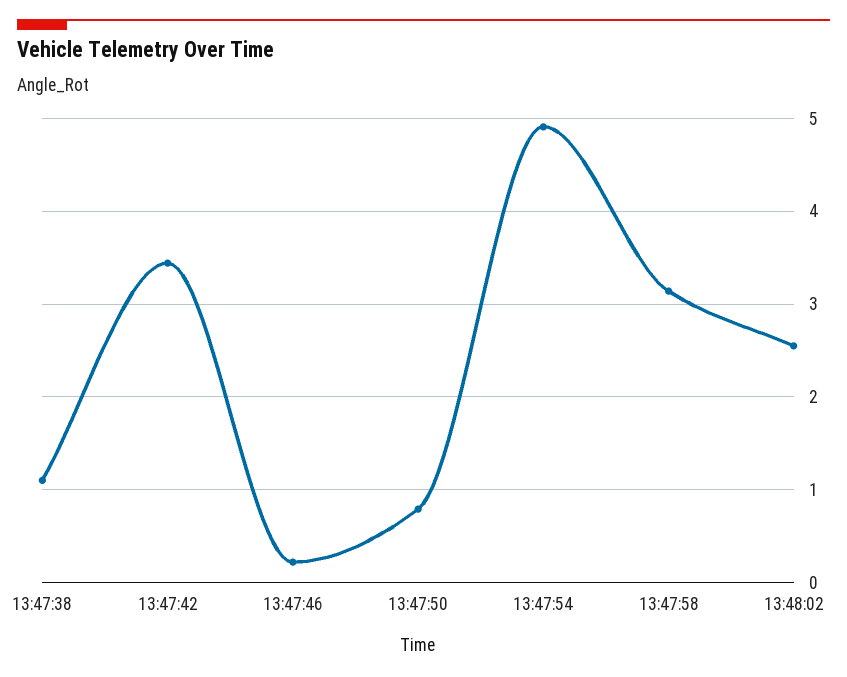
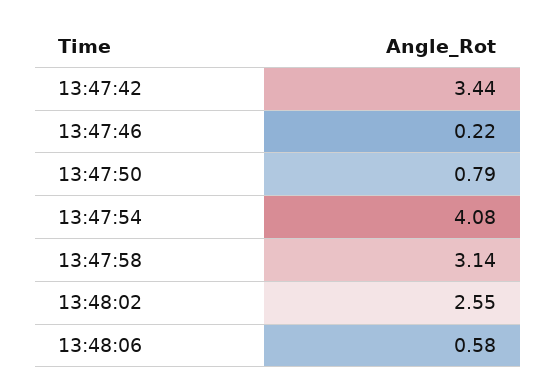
13:47:38: 1.1 -> none
13:47:54: 4.9 -> 4.08
13:48:06: none -> 0.58

